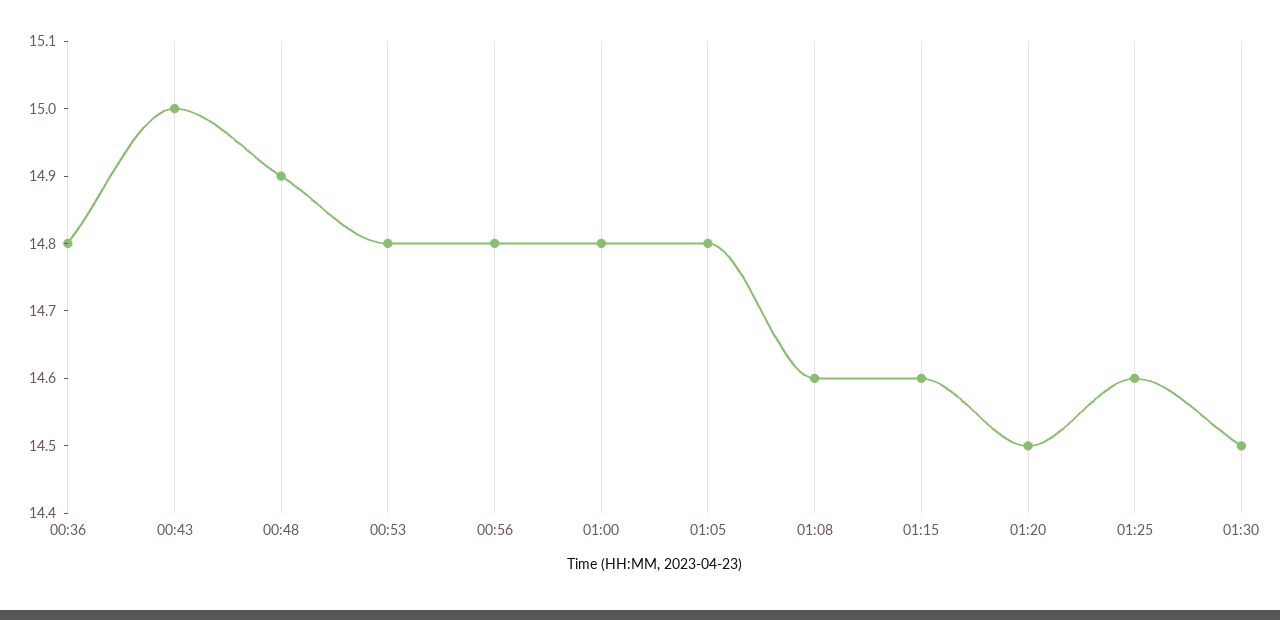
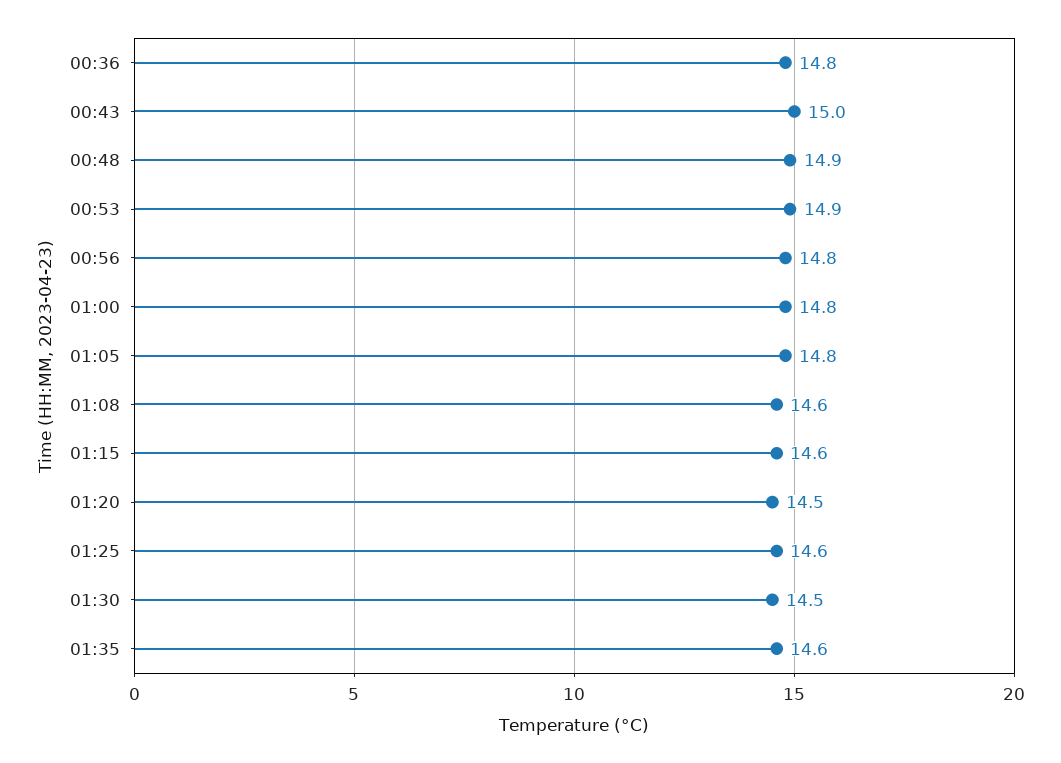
00:53: 14.8 -> 14.9
01:35: none -> 14.6

